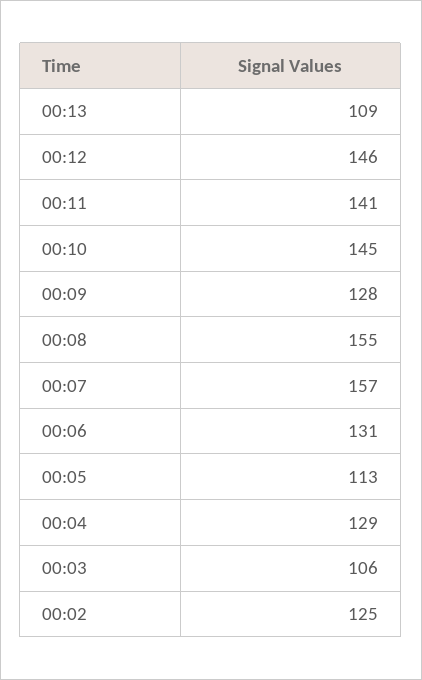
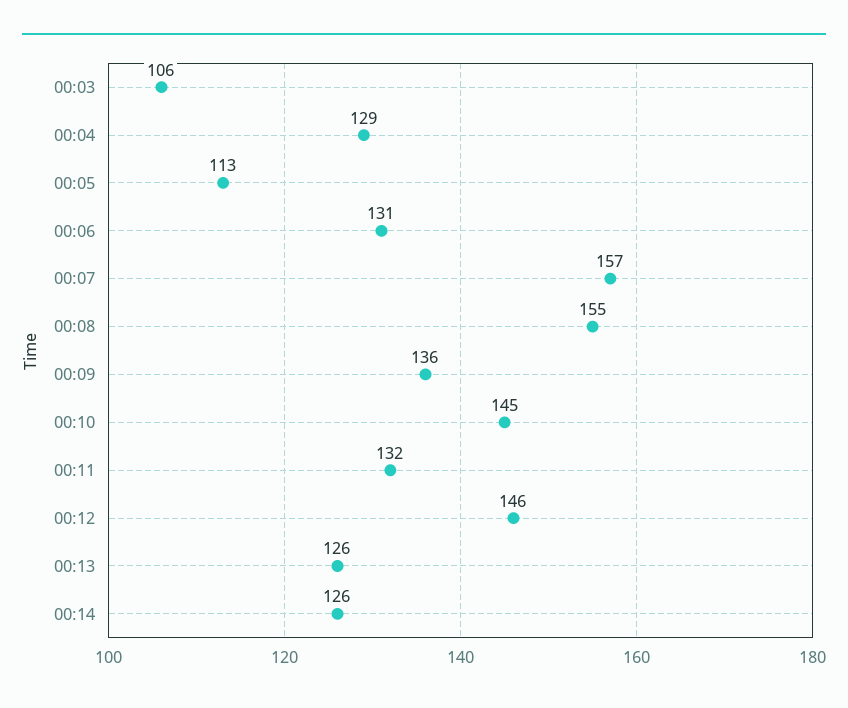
00:13: 109 -> 126
00:11: 141 -> 132
00:09: 128 -> 136
00:02: 125 -> none
00:14: none -> 126

